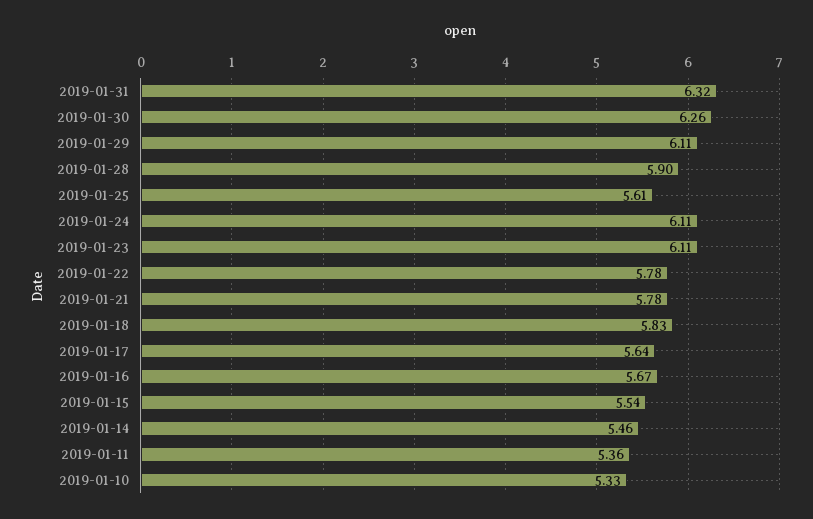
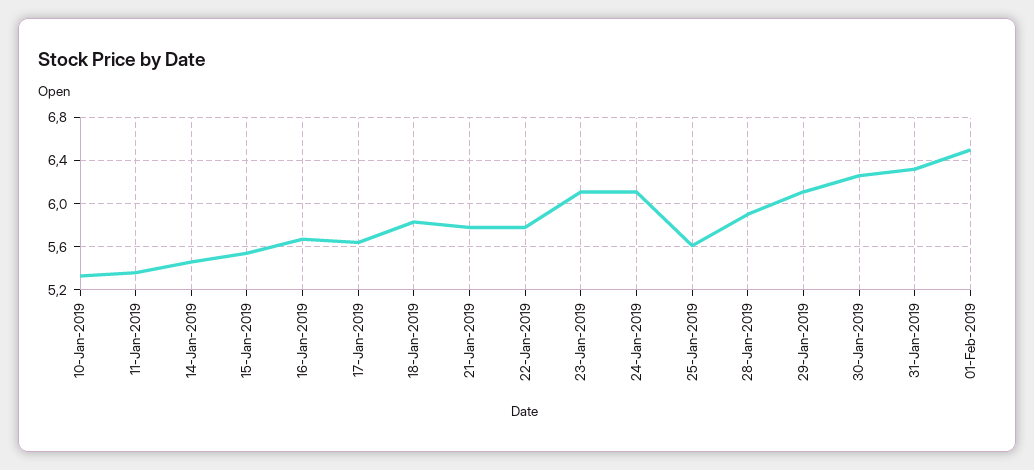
01-Feb-2019: none -> 6.5

